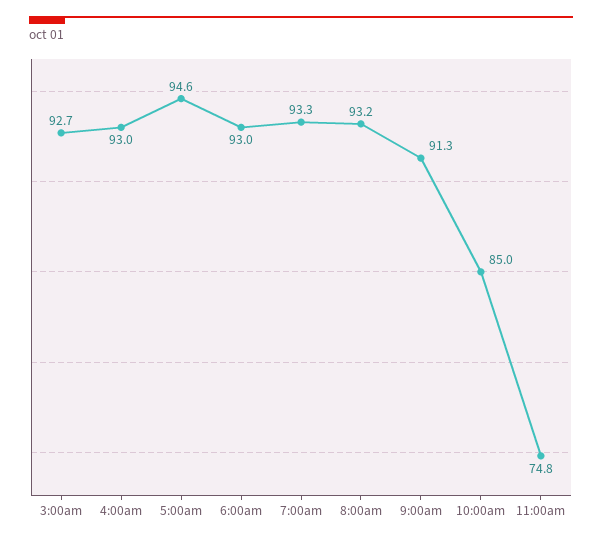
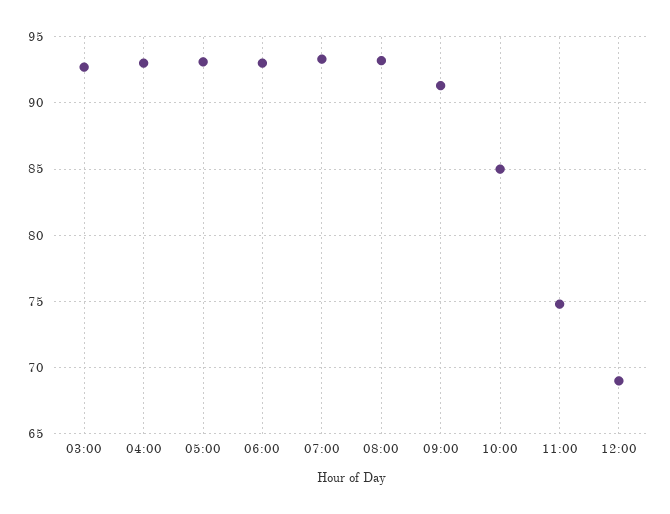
5:00am: 94.6 -> 93
12:00: none -> 69

